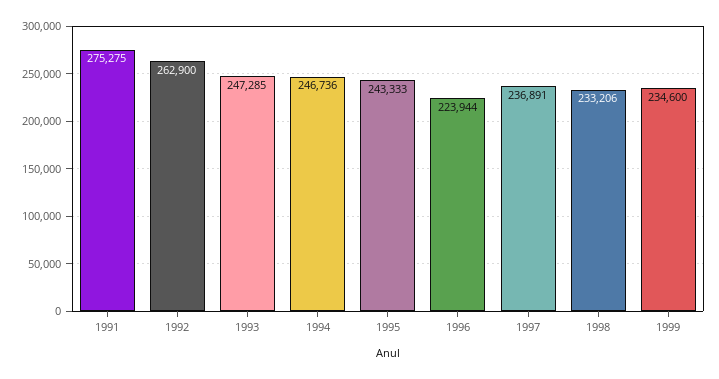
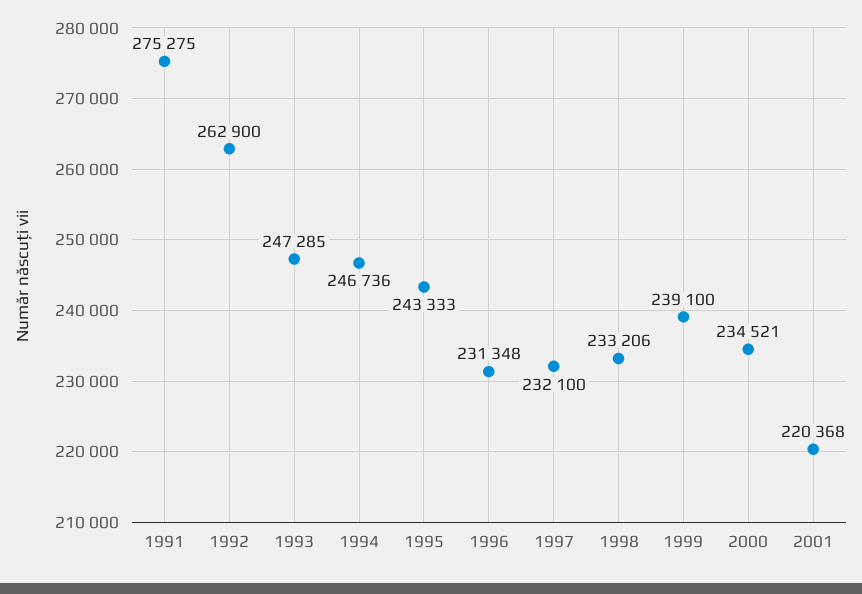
1996: 223944 -> 231348
1997: 236891 -> 232100
1999: 234600 -> 239100
2000: none -> 234521
2001: none -> 220368

